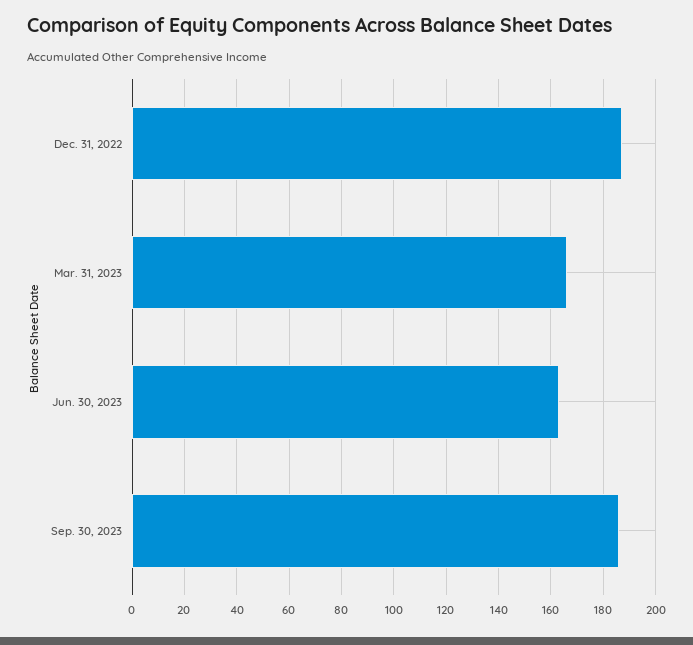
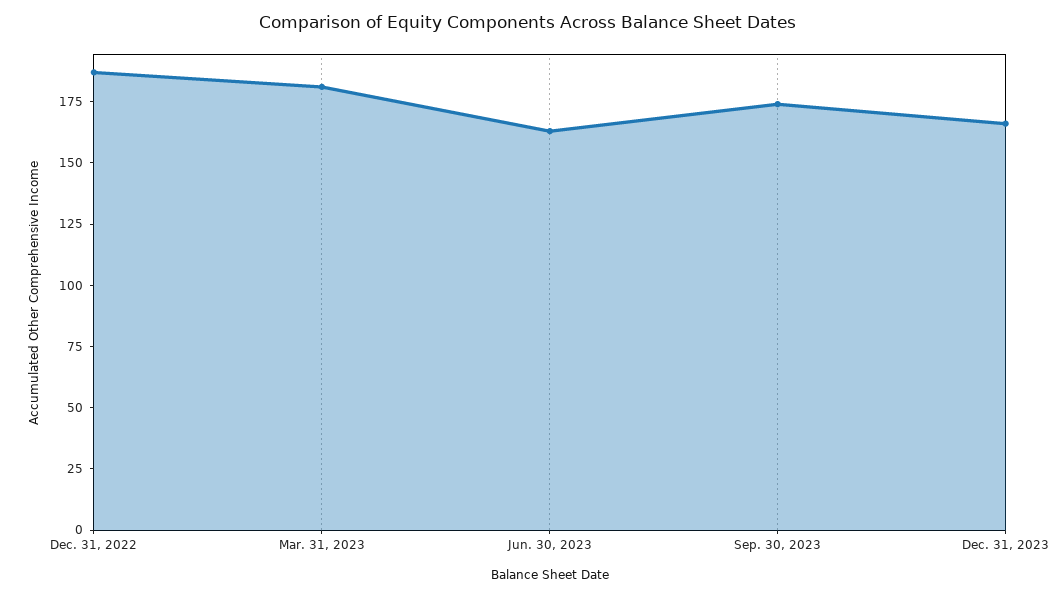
Mar. 31, 2023: 165 -> 180
Sep. 30, 2023: 185 -> 175
Dec. 31, 2023: none -> 165

